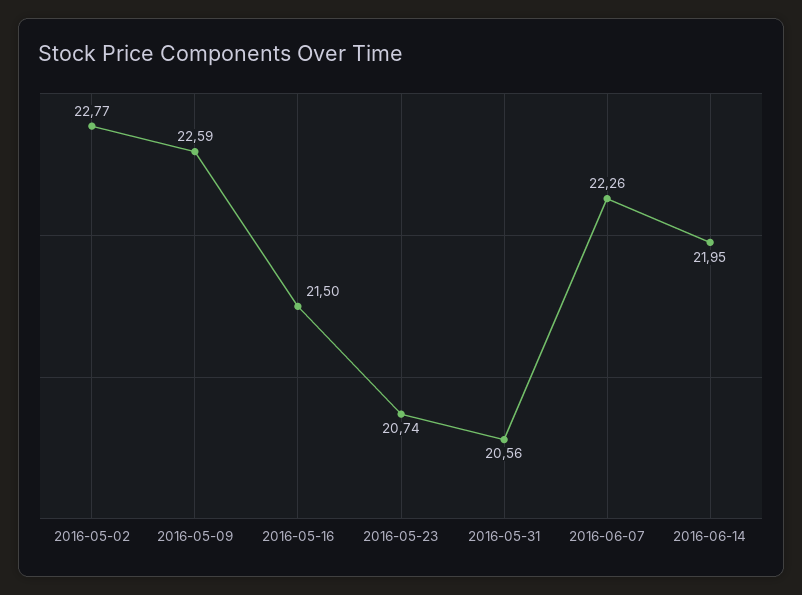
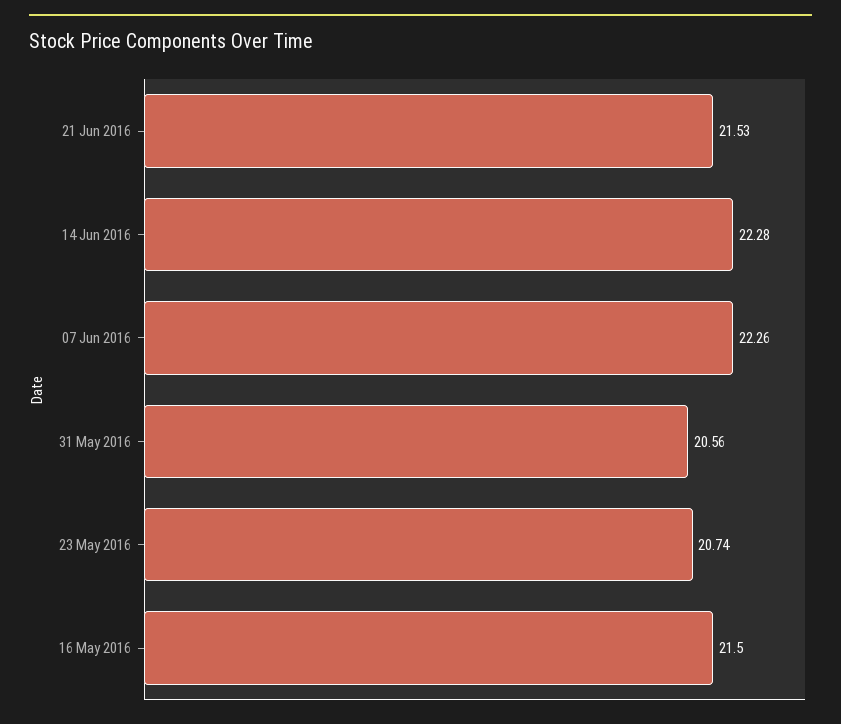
2016-05-02: 22.77 -> none
2016-05-09: 22.59 -> none
2016-06-14: 21.95 -> 22.28
21 Jun 2016: none -> 21.53

